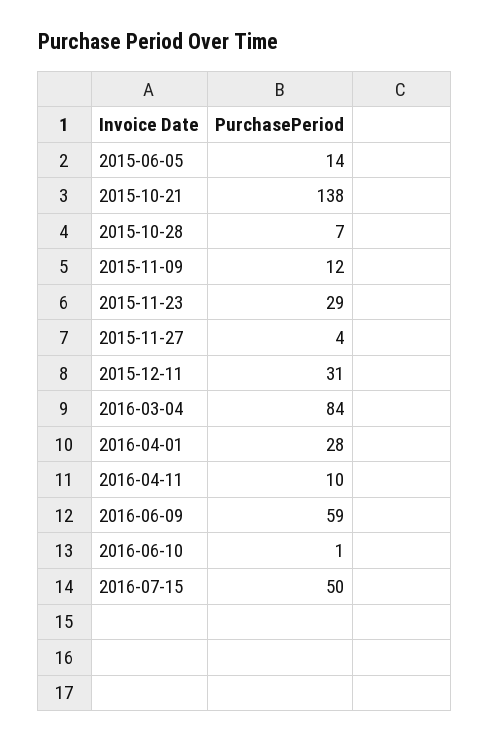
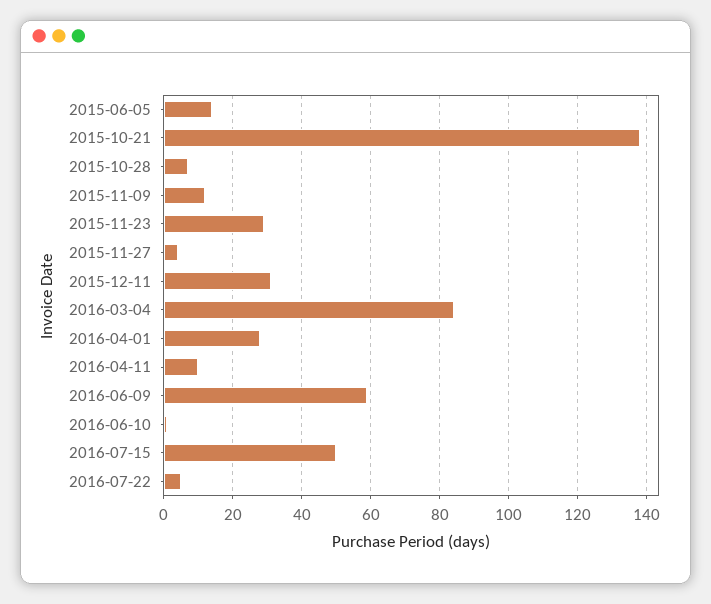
2016-07-22: none -> 5

